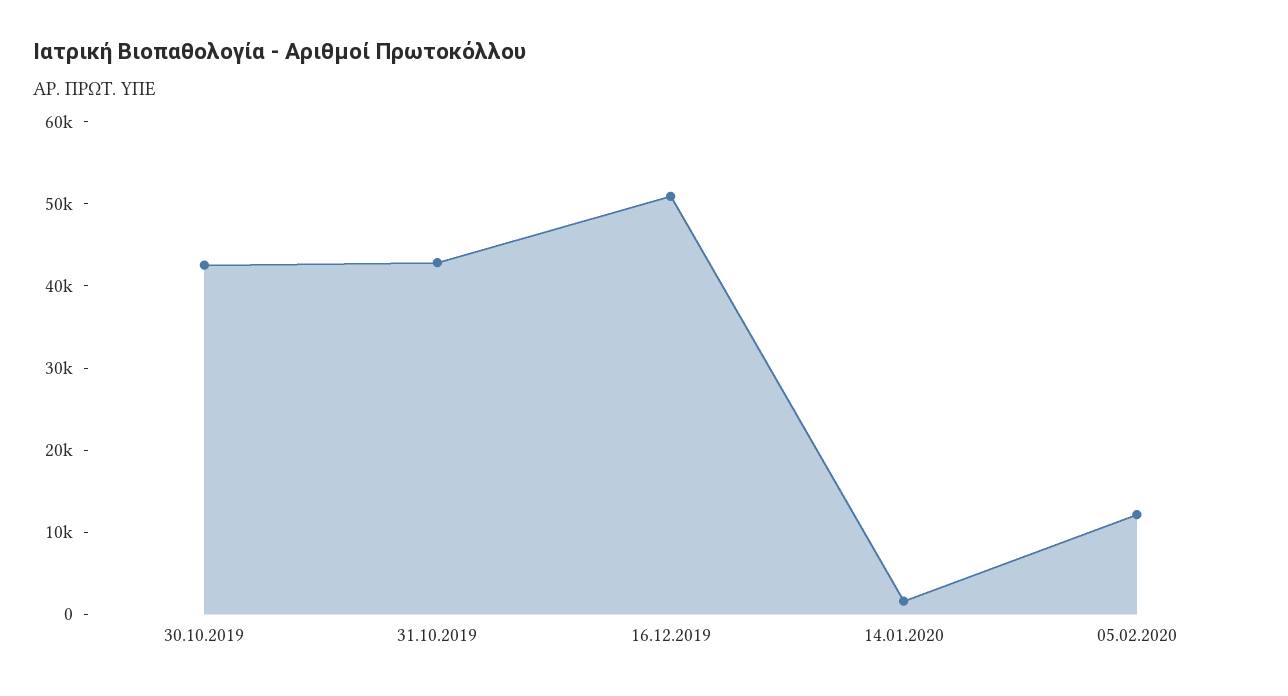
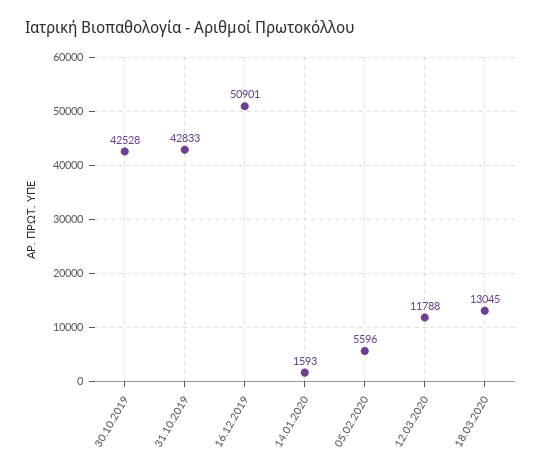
05.02.2020: 12000 -> 5596
12.03.2020: none -> 11788
18.03.2020: none -> 13045

